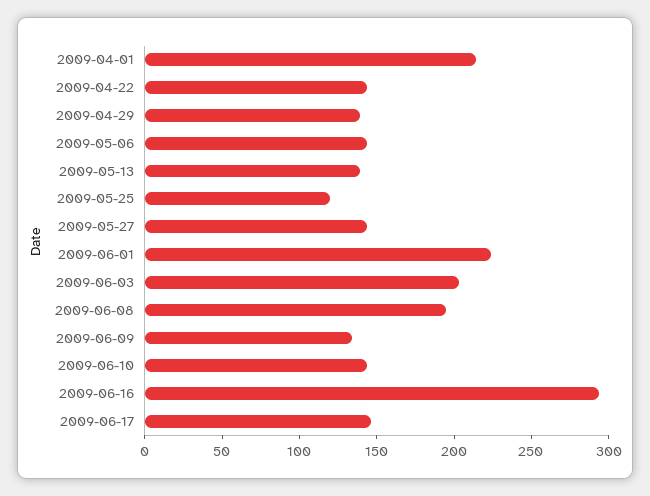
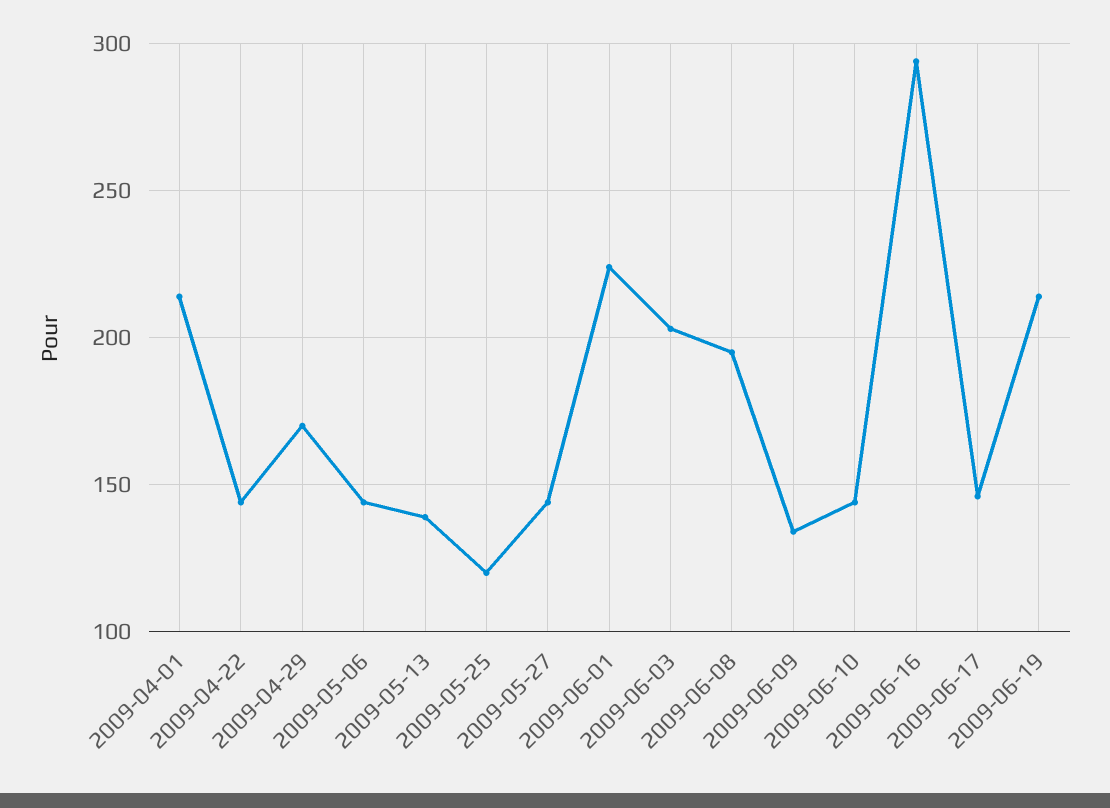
2009-04-29: 140 -> 170
2009-06-19: none -> 215

